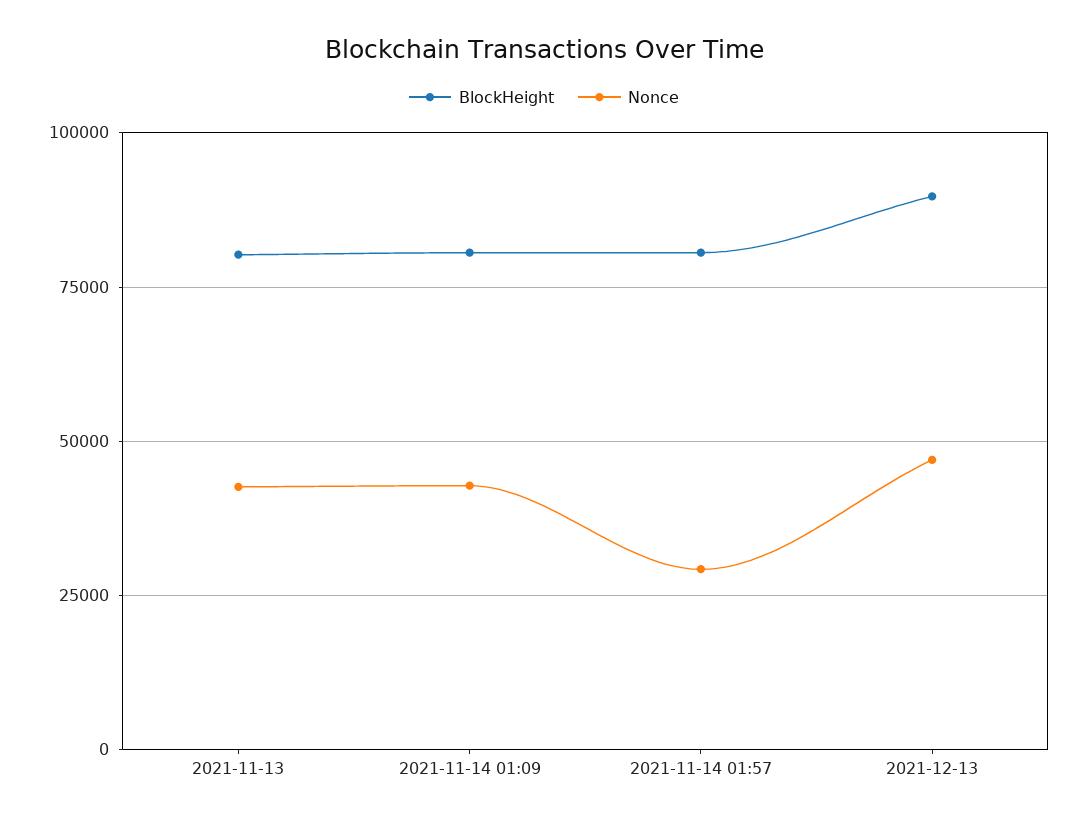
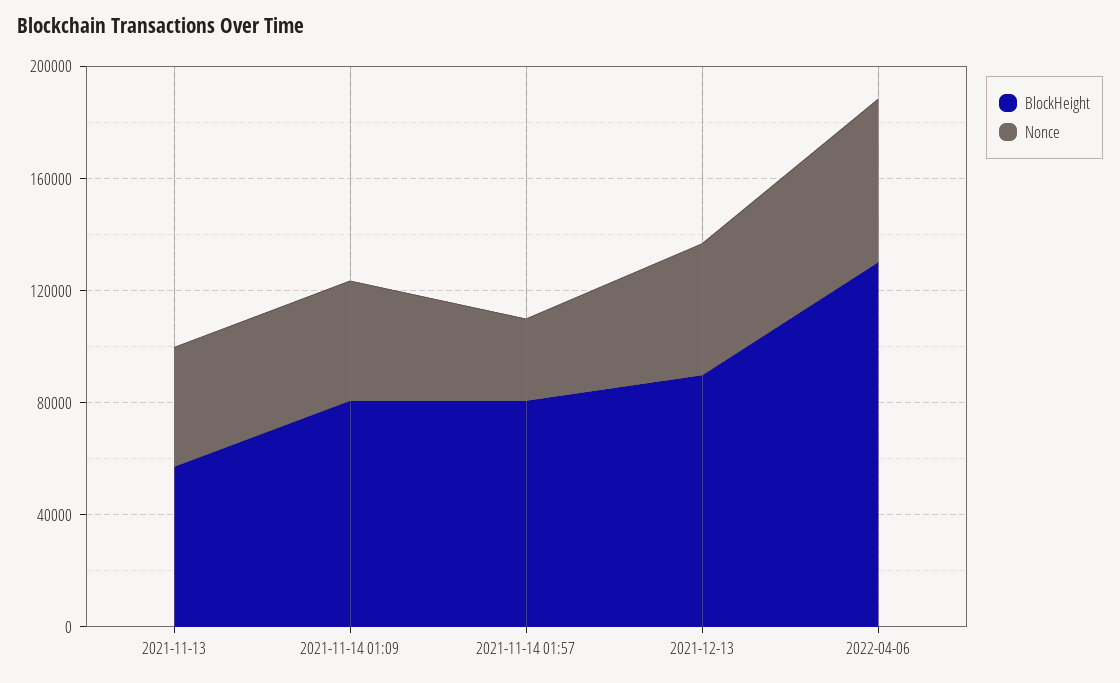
BlockHeight, 2021-11-13: 80000 -> 60000
BlockHeight, 2022-04-06: none -> 130000
Nonce, 2022-04-06: none -> 60000

